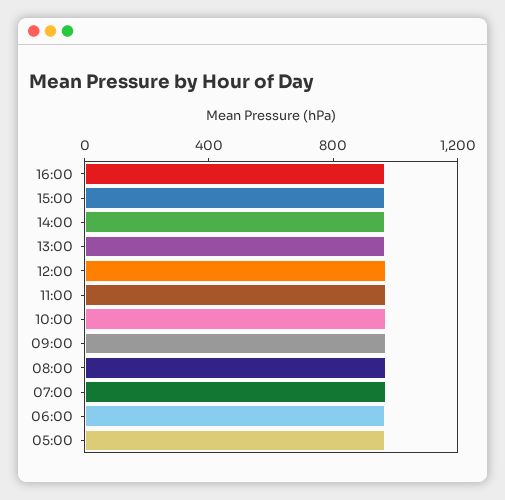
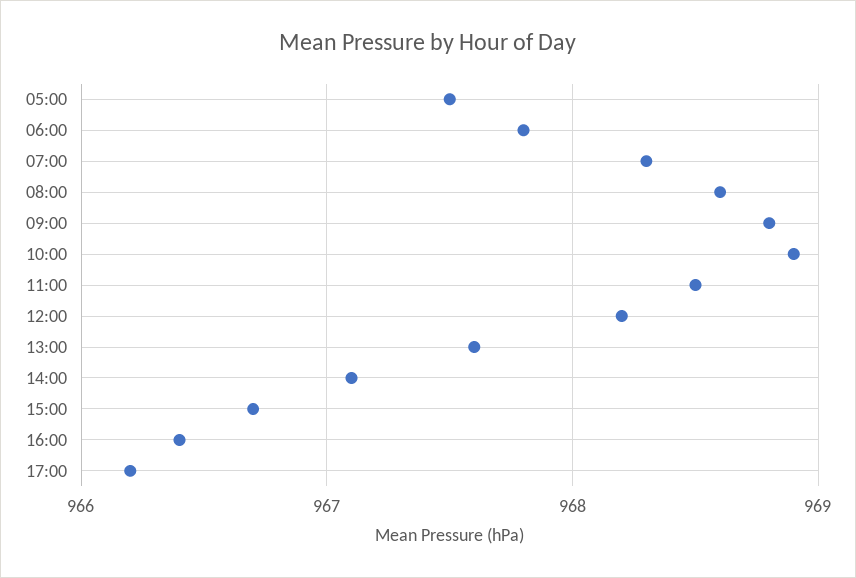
17:00: none -> 966.2

